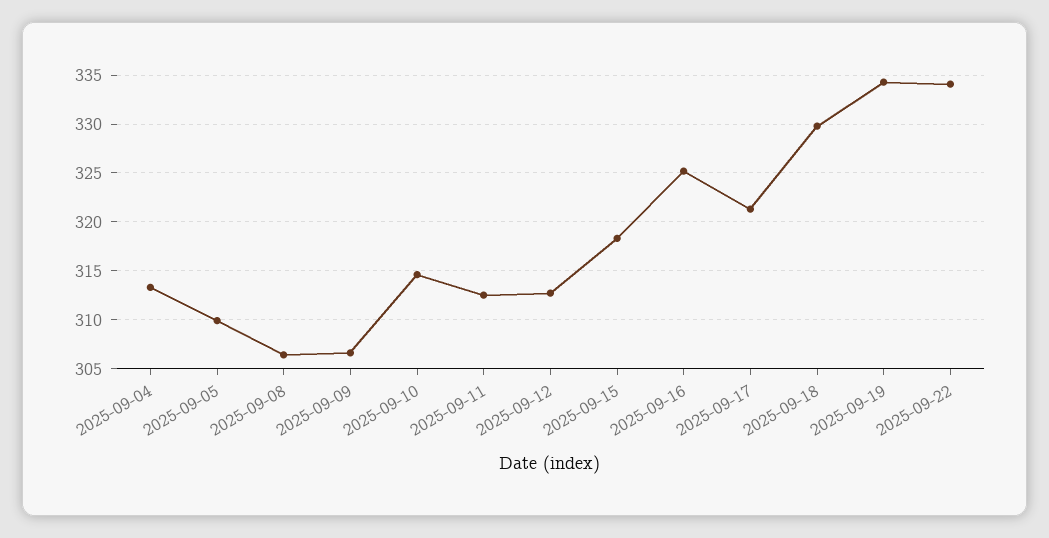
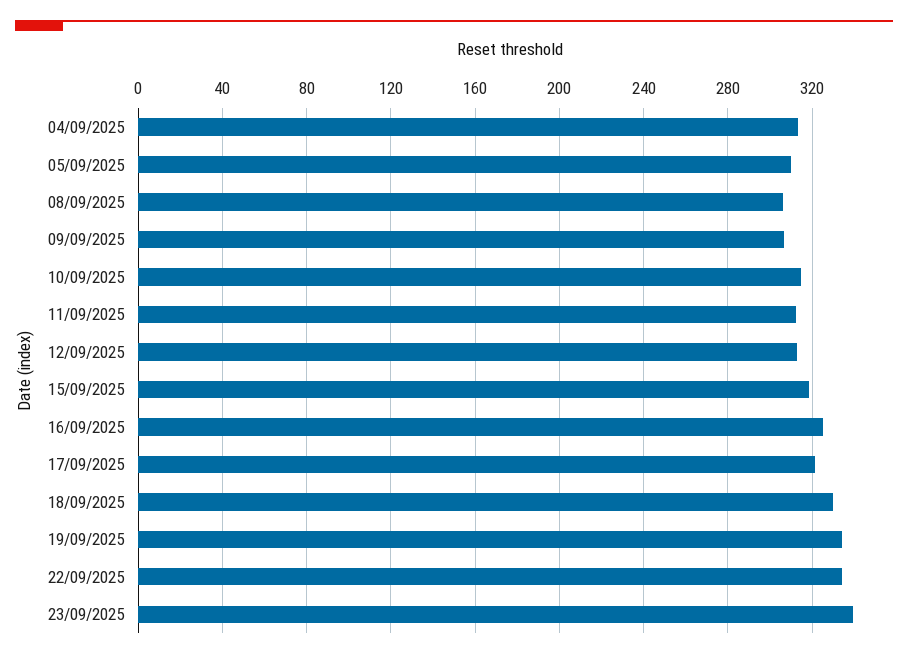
23/09/2025: none -> 340

